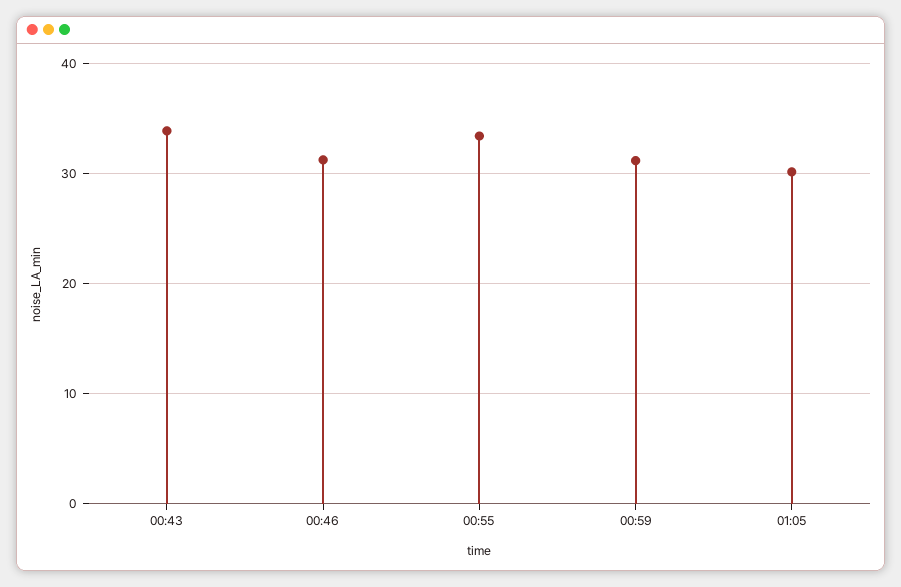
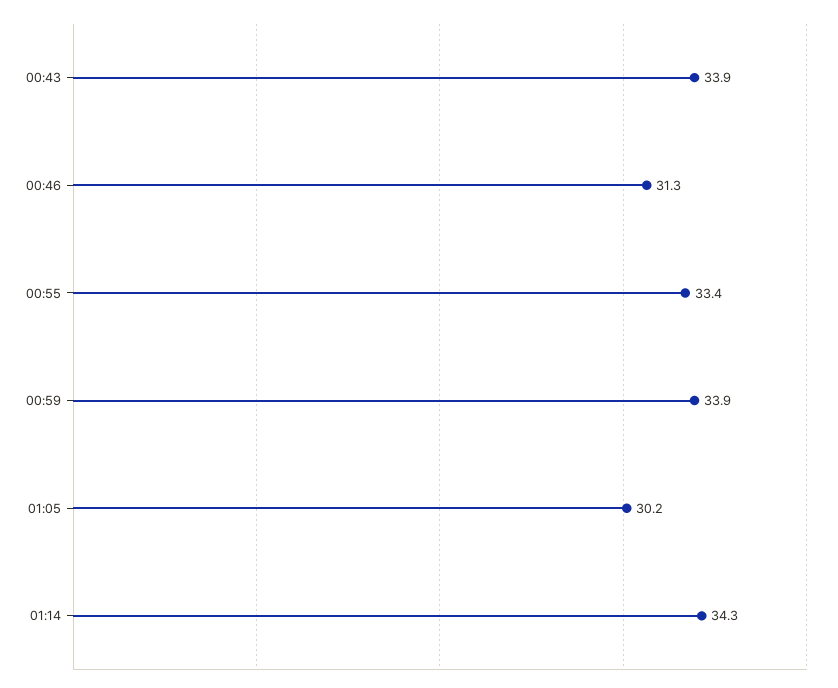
00:59: 31 -> 33.9
01:14: none -> 34.3

